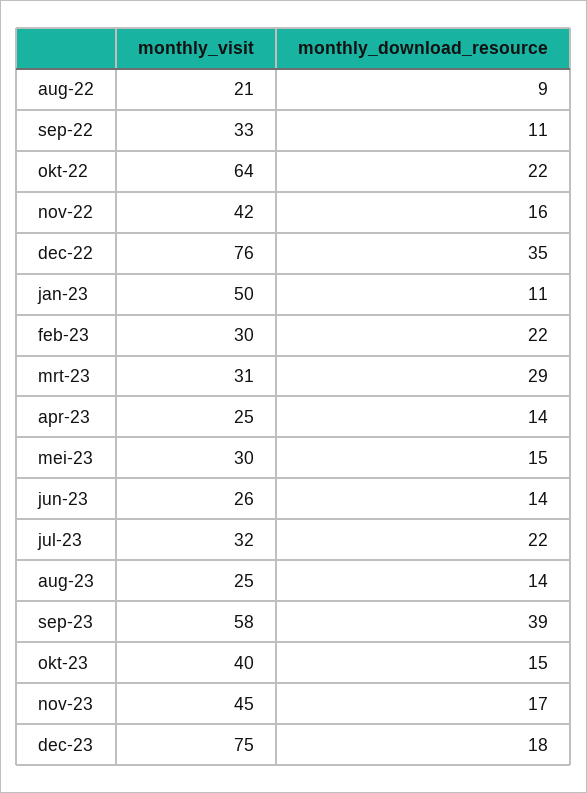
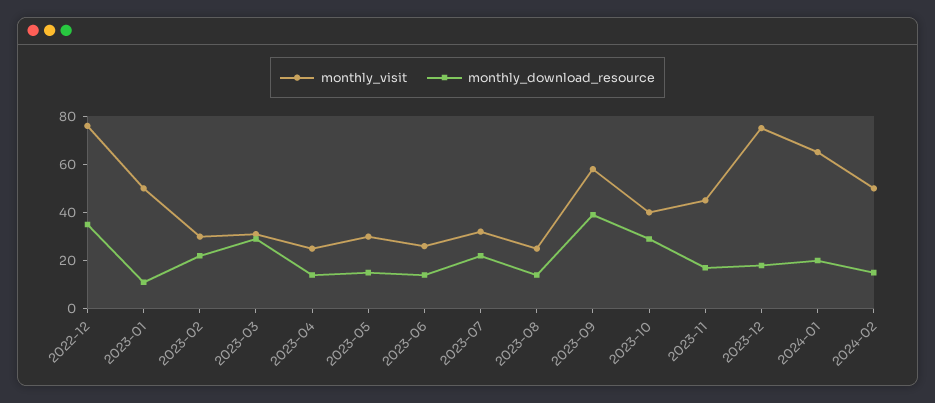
monthly_visit, aug-22: 21 -> none
monthly_download_resource, aug-22: 9 -> none
monthly_visit, sep-22: 33 -> none
monthly_download_resource, sep-22: 11 -> none
monthly_visit, okt-22: 64 -> none
monthly_download_resource, okt-22: 22 -> none
monthly_visit, nov-22: 42 -> none
monthly_download_resource, nov-22: 16 -> none
monthly_download_resource, okt-23: 15 -> 30
monthly_visit, 2024-01: none -> 65
monthly_download_resource, 2024-01: none -> 20
monthly_visit, 2024-02: none -> 50
monthly_download_resource, 2024-02: none -> 15

